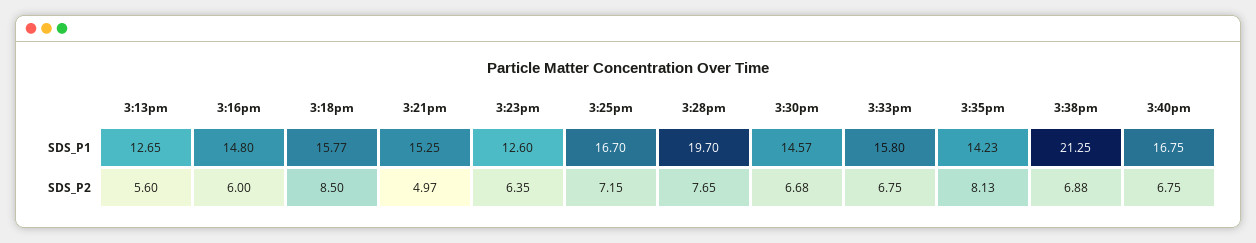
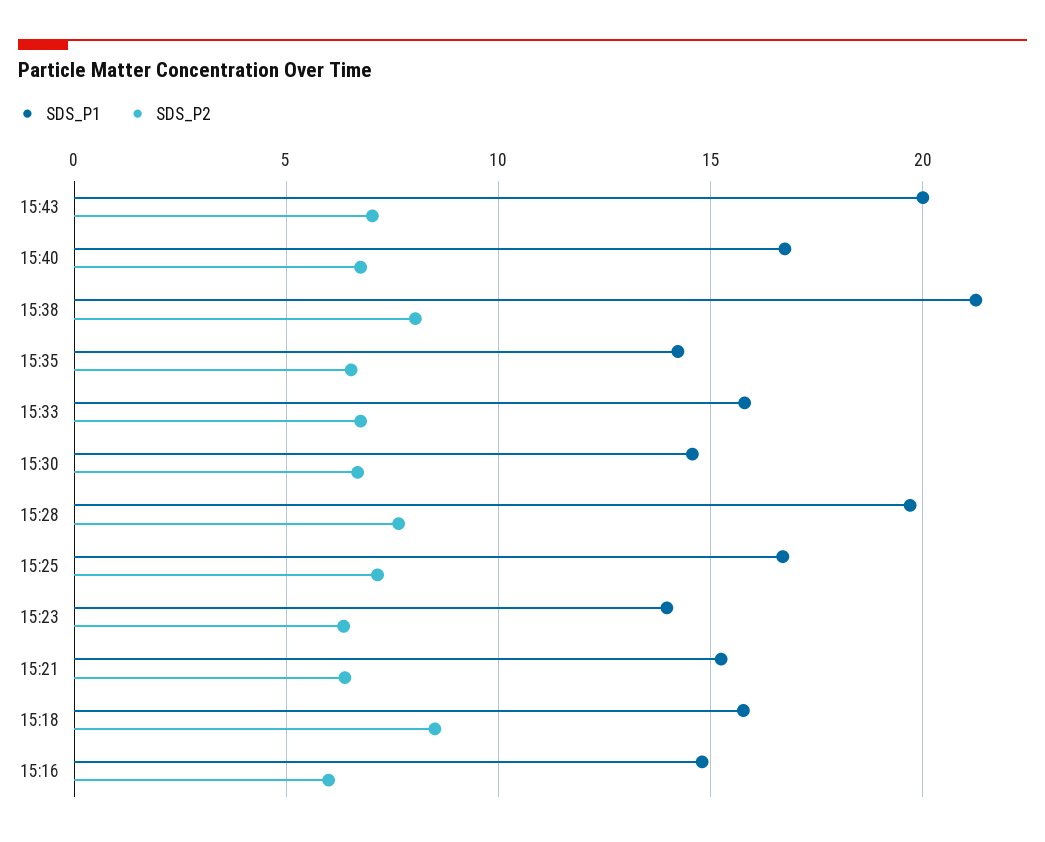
SDS_P1, 3:13pm: 12.65 -> none
SDS_P1, 3:23pm: 12.6 -> 14
SDS_P2, 3:13pm: 5.6 -> none
SDS_P2, 3:21pm: 4.97 -> 6.5
SDS_P2, 3:35pm: 8.13 -> 6.5
SDS_P2, 3:38pm: 6.88 -> 8
SDS_P1, 15:43: none -> 20
SDS_P2, 15:43: none -> 7

